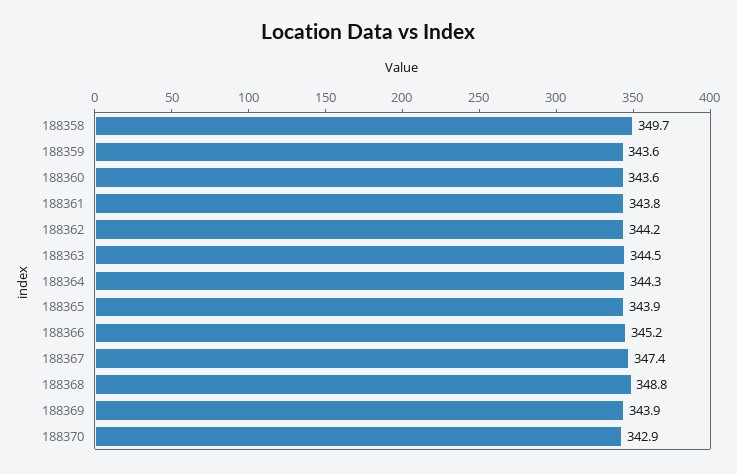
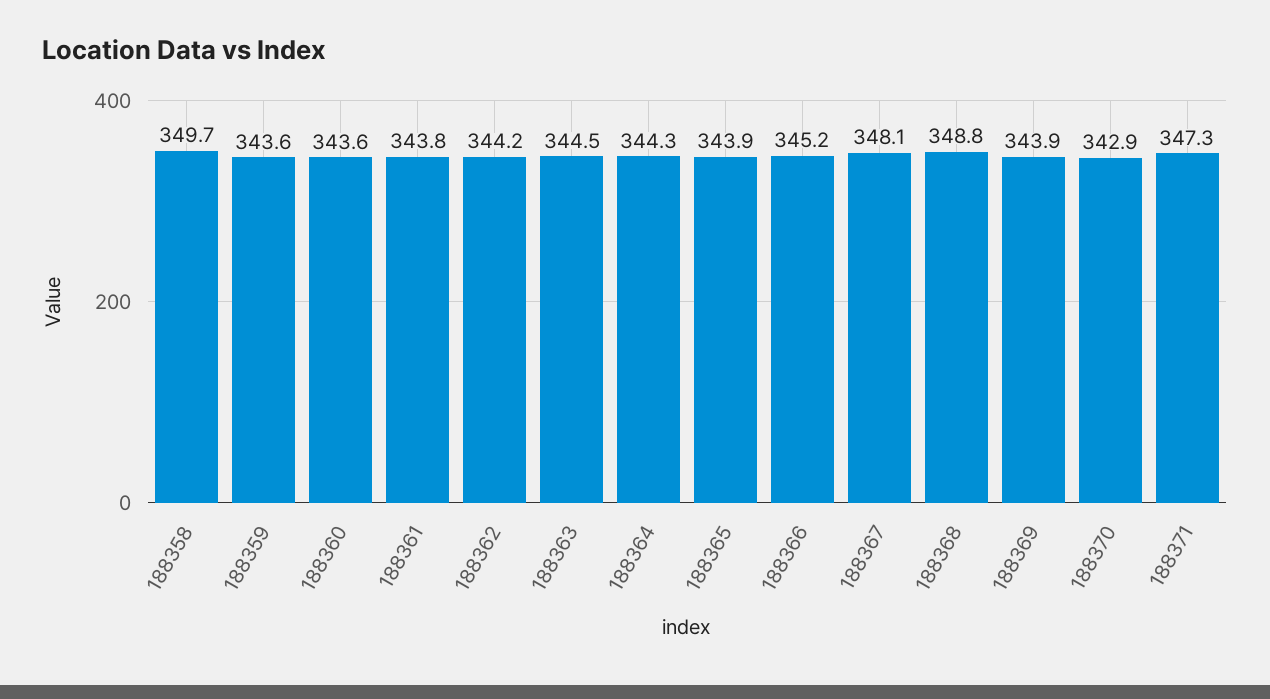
188367: 347.4 -> 348.1
188371: none -> 347.3

